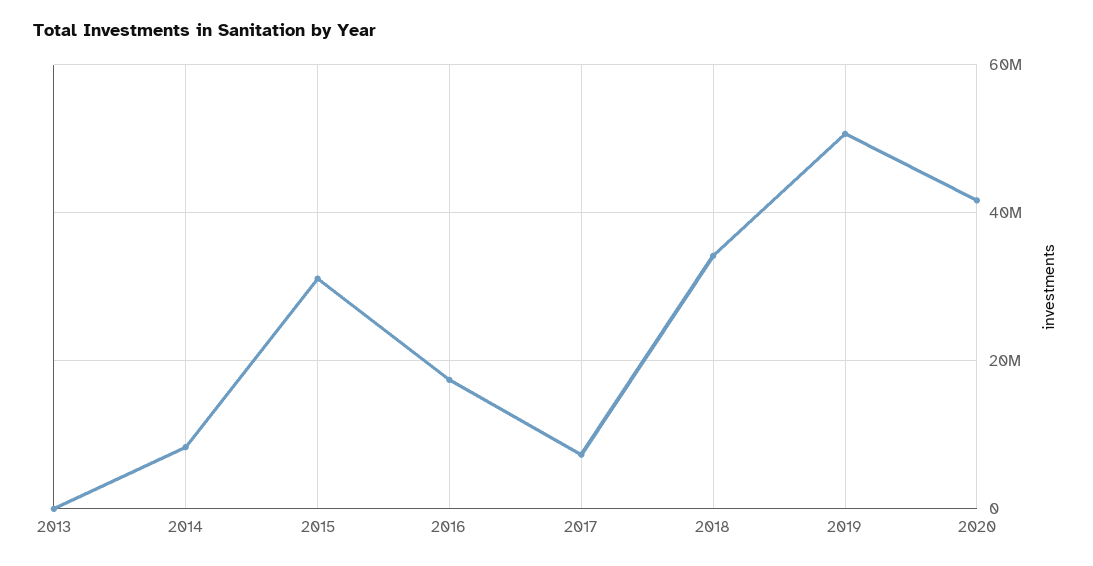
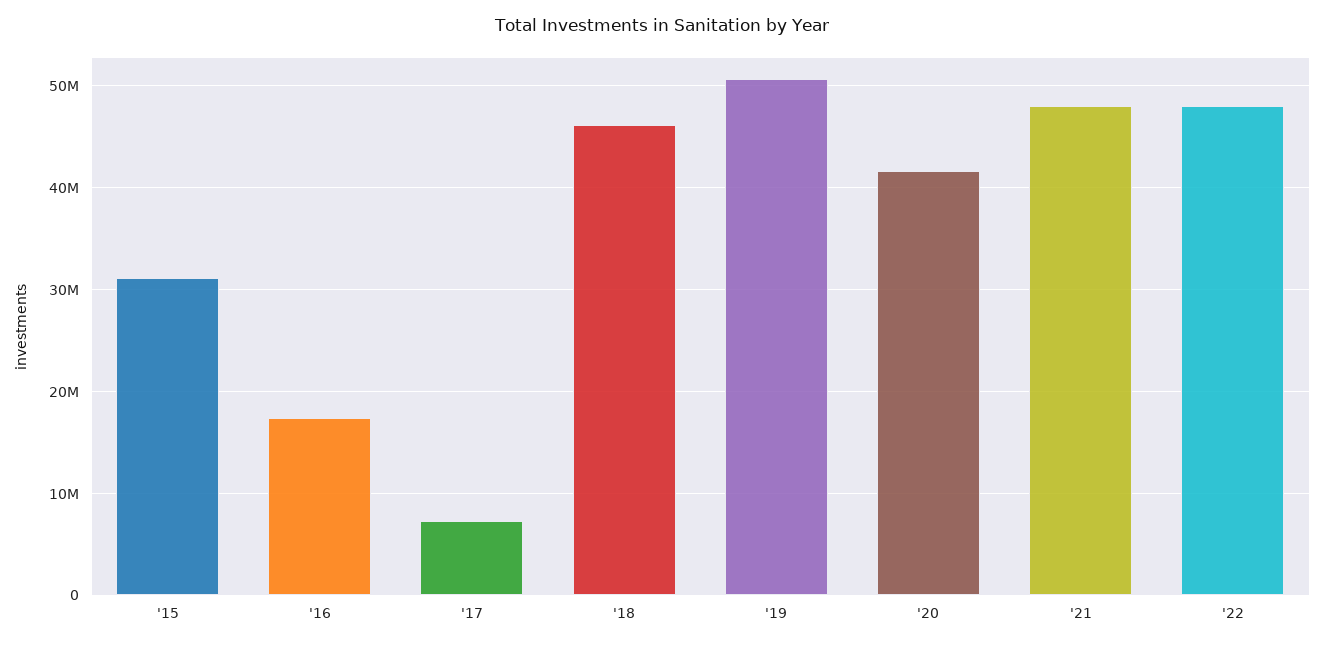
2013: 0 -> none
2014: 8000000 -> none
2018: 34000000 -> 46000000
'21: none -> 48000000
'22: none -> 48000000

